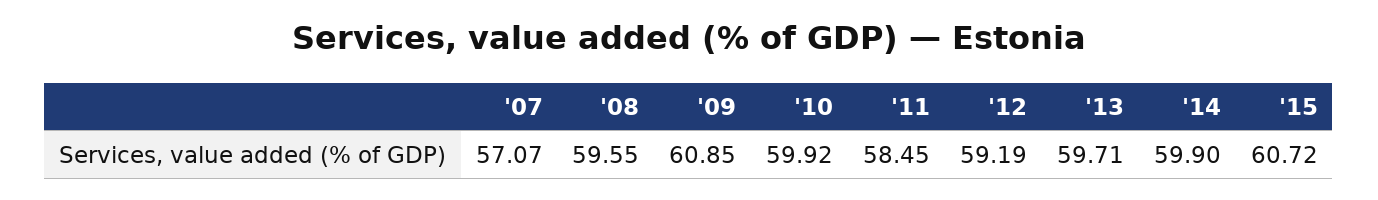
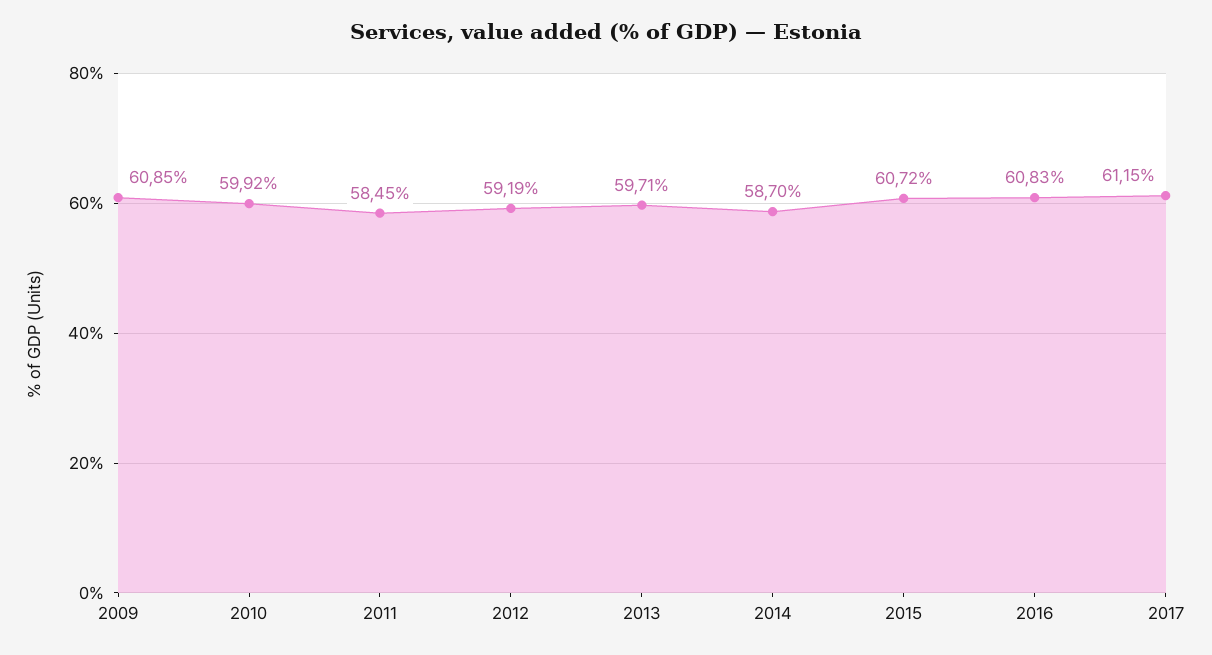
'07: 57.07 -> none
'08: 59.55 -> none
'14: 59.9 -> 58.7
2016: none -> 60.83
2017: none -> 61.15

